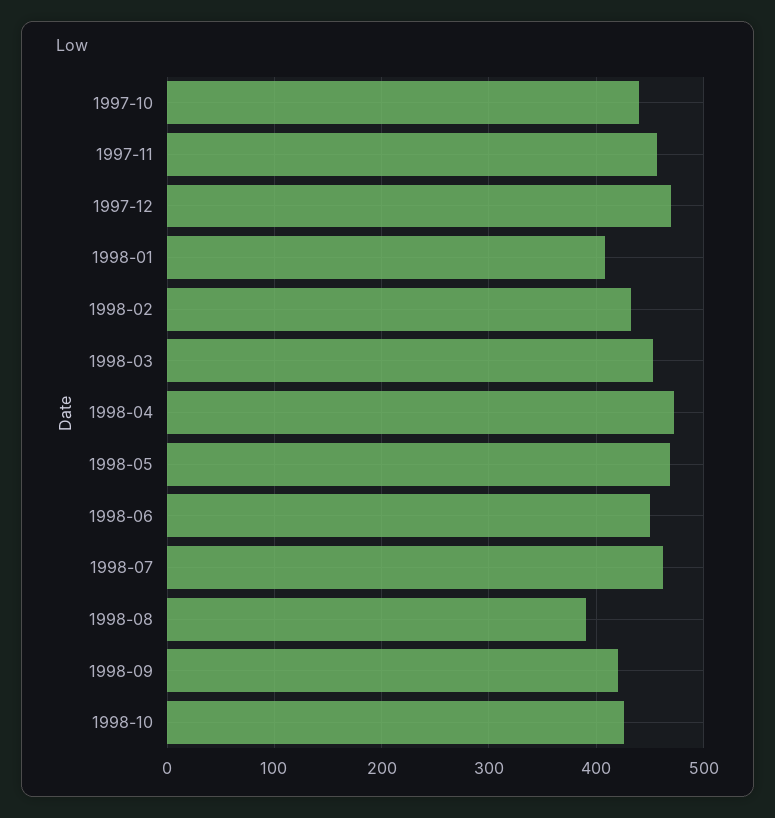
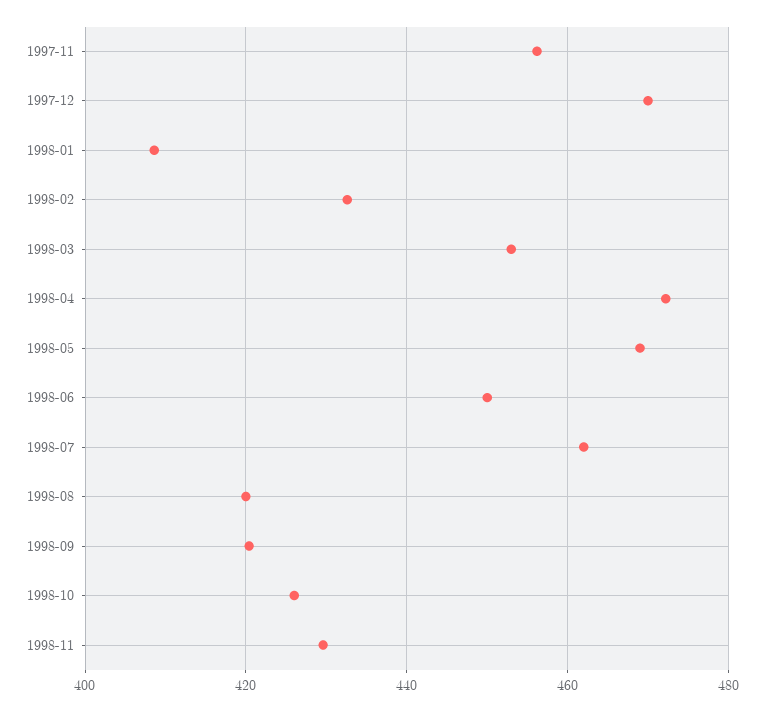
1997-10: 440 -> none
1998-08: 390 -> 420
1998-11: none -> 430

